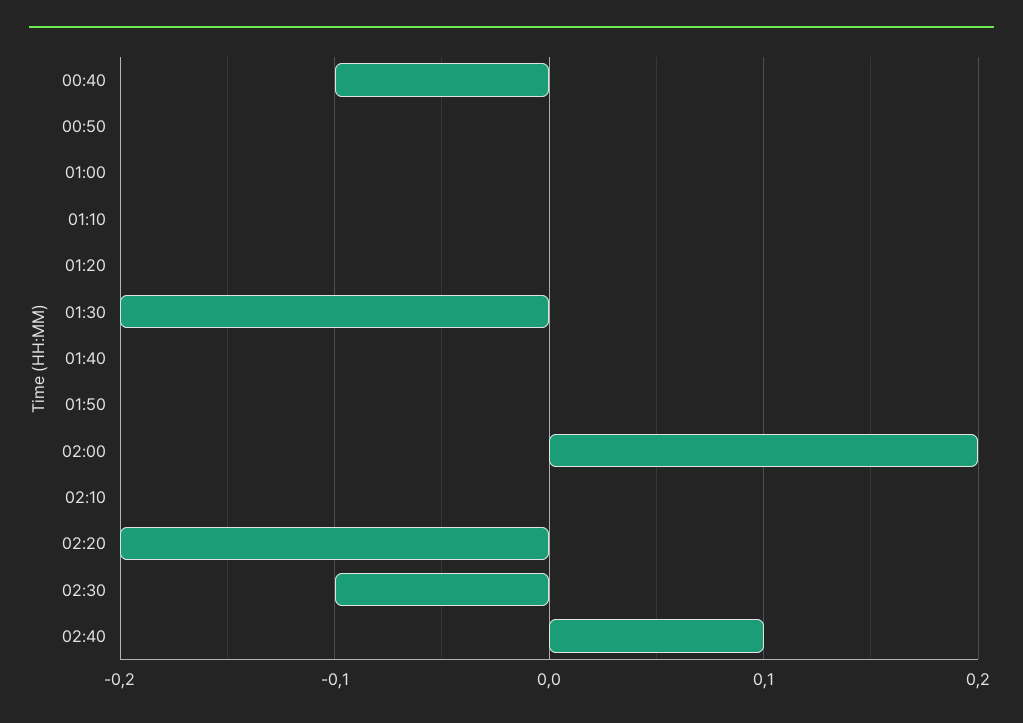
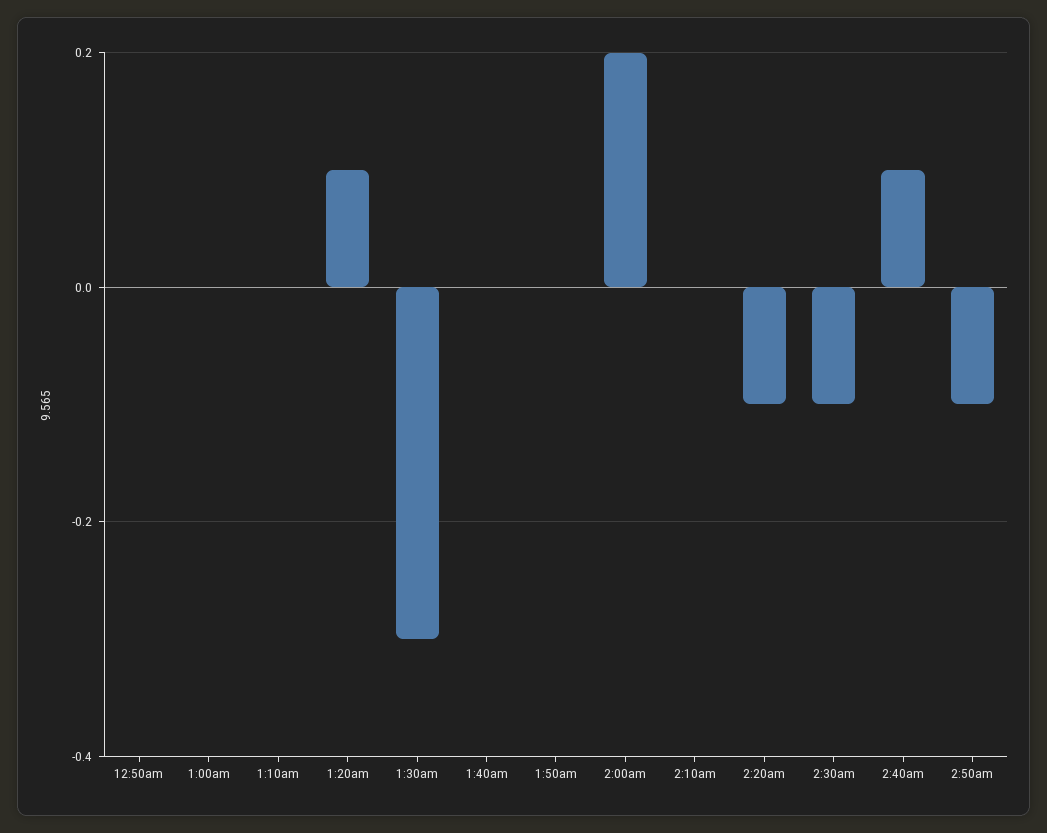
00:40: -0.1 -> none
01:20: 0 -> 0.1
01:30: -0.2 -> -0.3
02:20: -0.2 -> -0.1
2:50am: none -> -0.1

